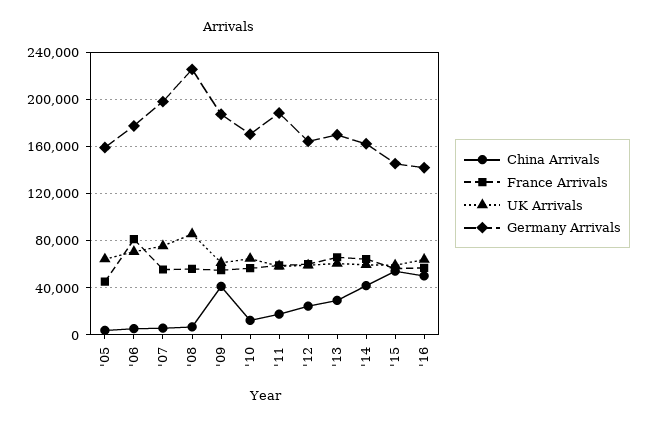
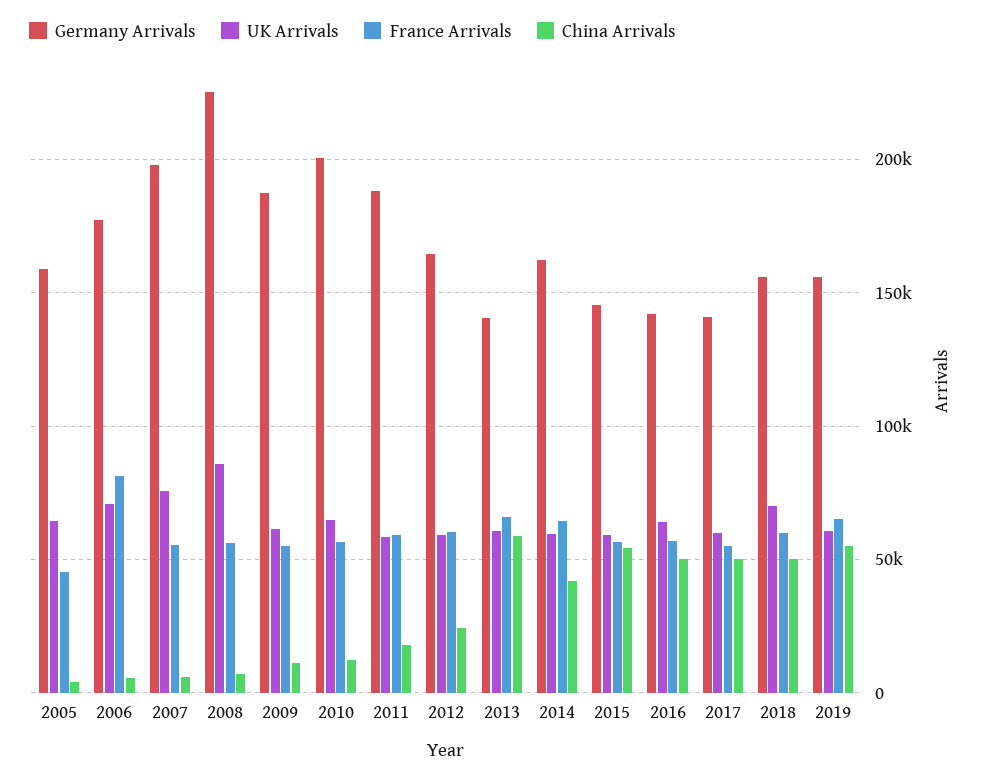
China Arrivals, '09: 40000 -> 10000
Germany Arrivals, '10: 170000 -> 200000
China Arrivals, '13: 30000 -> 60000
Germany Arrivals, '13: 170000 -> 140000
Germany Arrivals, 2017: none -> 140000
UK Arrivals, 2017: none -> 60000
France Arrivals, 2017: none -> 55000
China Arrivals, 2017: none -> 50000
Germany Arrivals, 2018: none -> 155000
UK Arrivals, 2018: none -> 70000
France Arrivals, 2018: none -> 60000
China Arrivals, 2018: none -> 50000
Germany Arrivals, 2019: none -> 155000
UK Arrivals, 2019: none -> 60000
France Arrivals, 2019: none -> 65000
China Arrivals, 2019: none -> 55000

